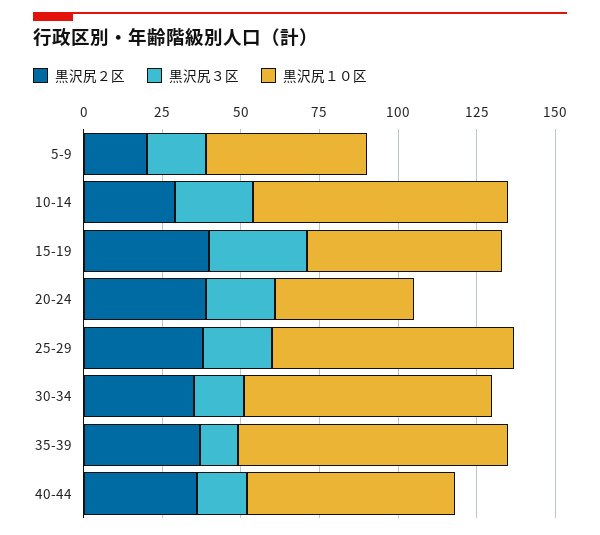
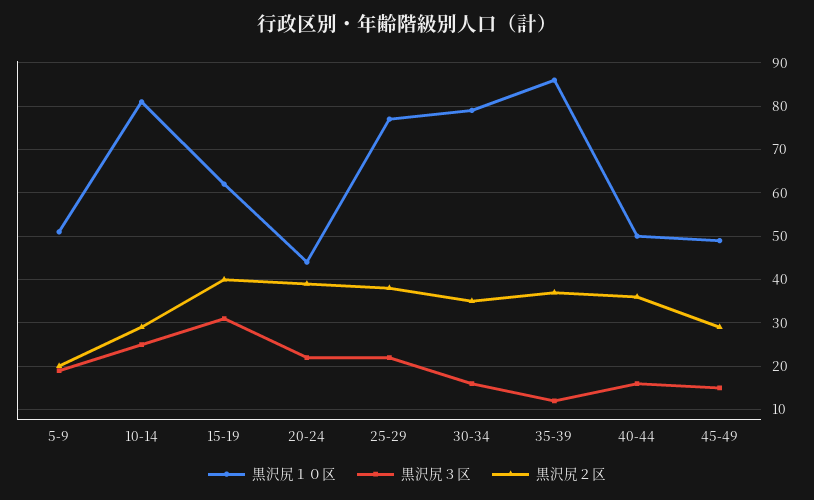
黒沢尻１０区, 40-44: 65 -> 50
黒沢尻１０区, 45-49: none -> 50
黒沢尻３区, 45-49: none -> 15
黒沢尻２区, 45-49: none -> 30

